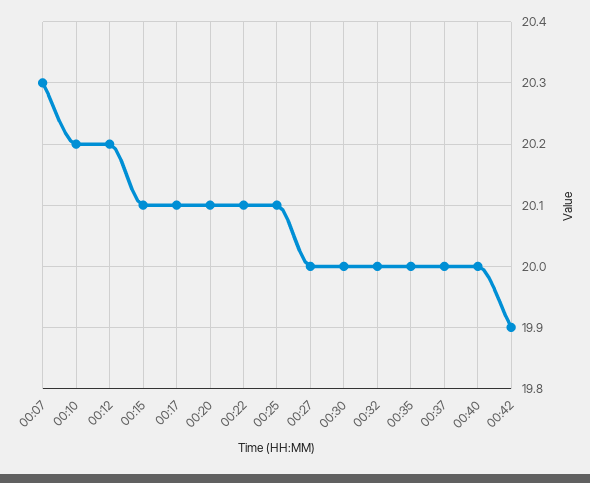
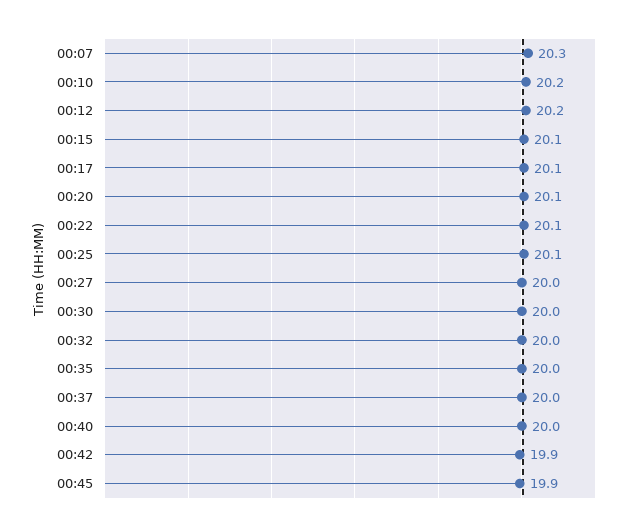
00:45: none -> 19.9

